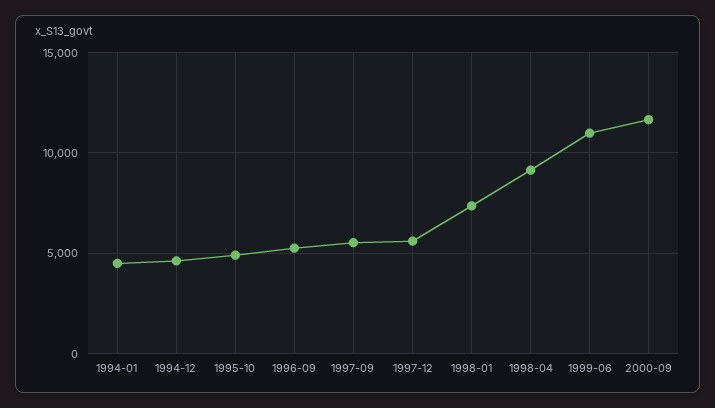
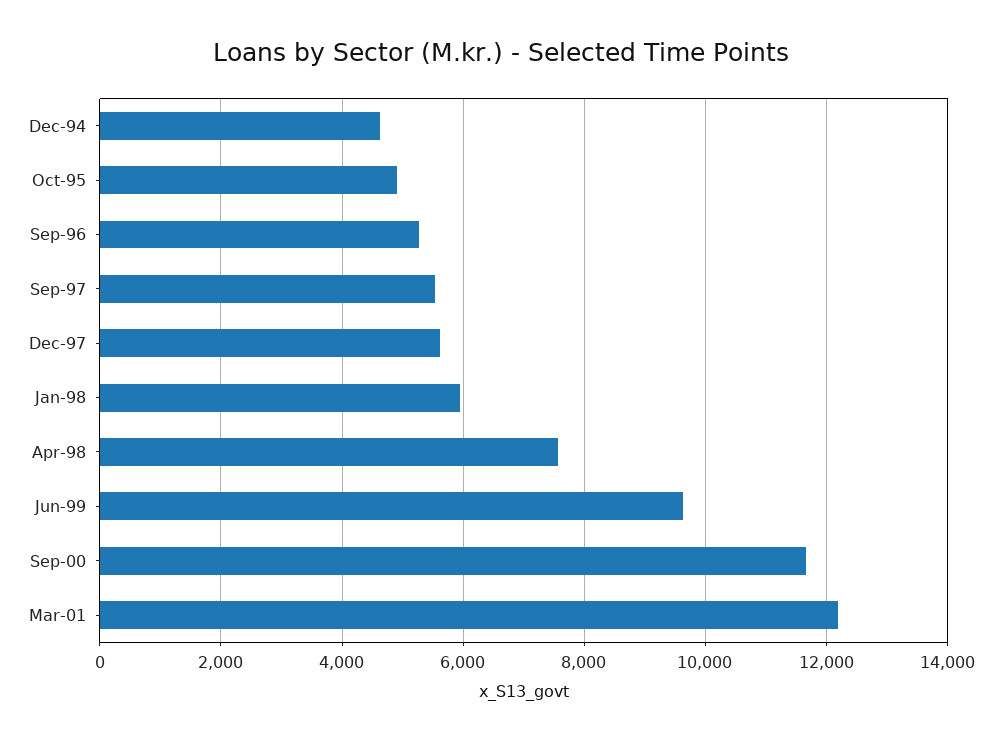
1994-01: 4500 -> none
1998-01: 7500 -> 6000
1998-04: 9000 -> 7600
1999-06: 11000 -> 9600
Mar-01: none -> 12200

